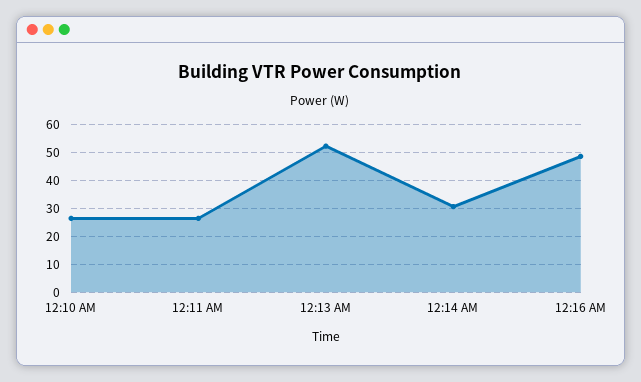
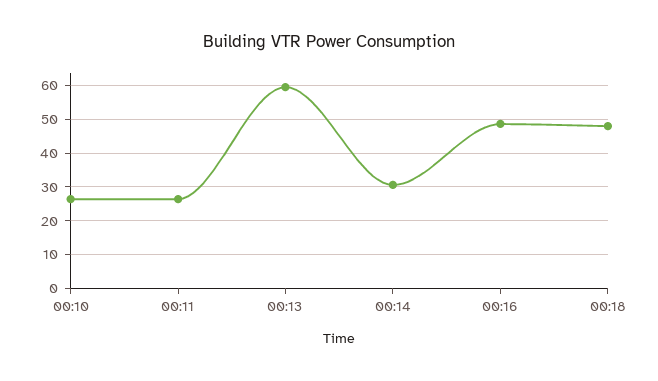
12:13 AM: 52.5 -> 60
00:18: none -> 48

